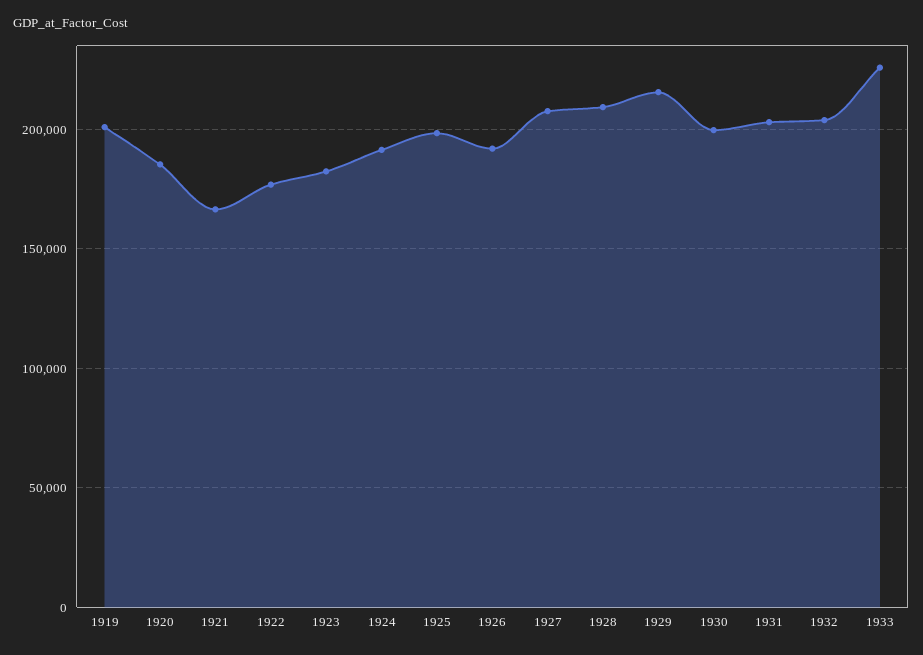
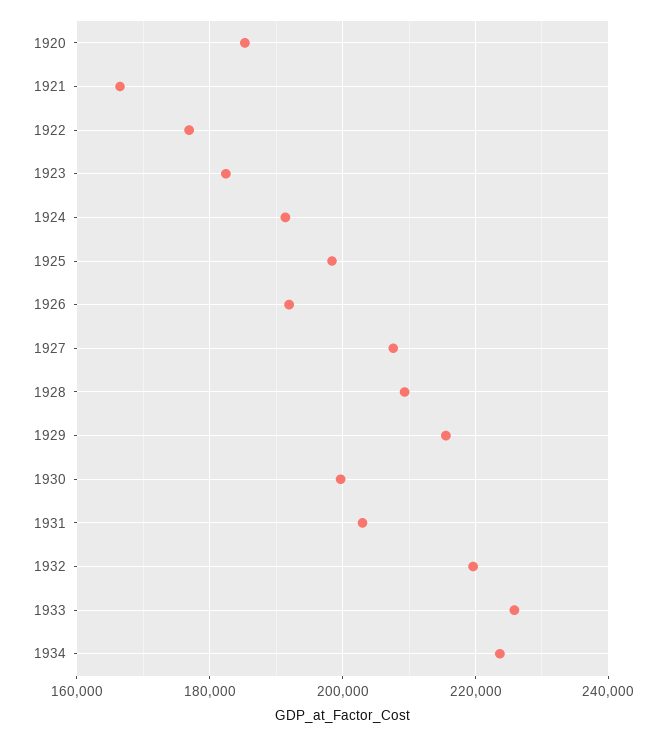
1919: 200000 -> none
1932: 205000 -> 220000
1934: none -> 224000

